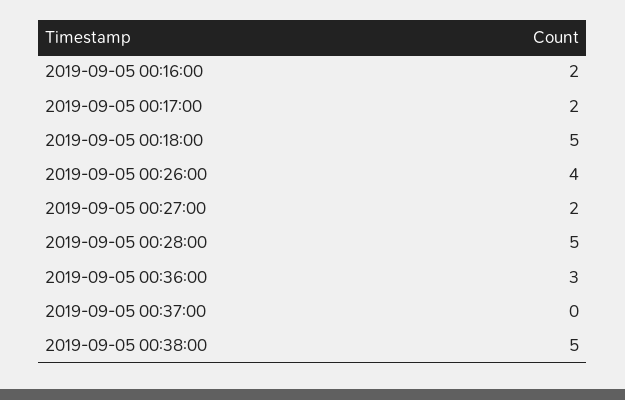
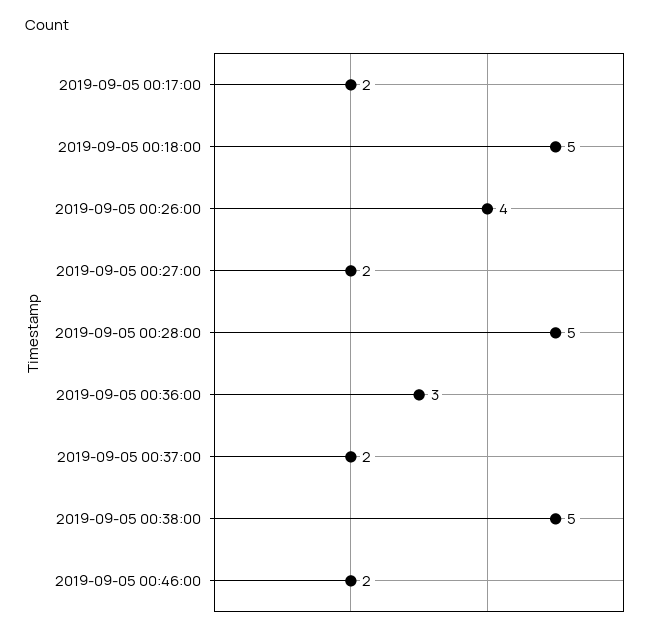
2019-09-05 00:16:00: 2 -> none
2019-09-05 00:37:00: 0 -> 2
2019-09-05 00:46:00: none -> 2

